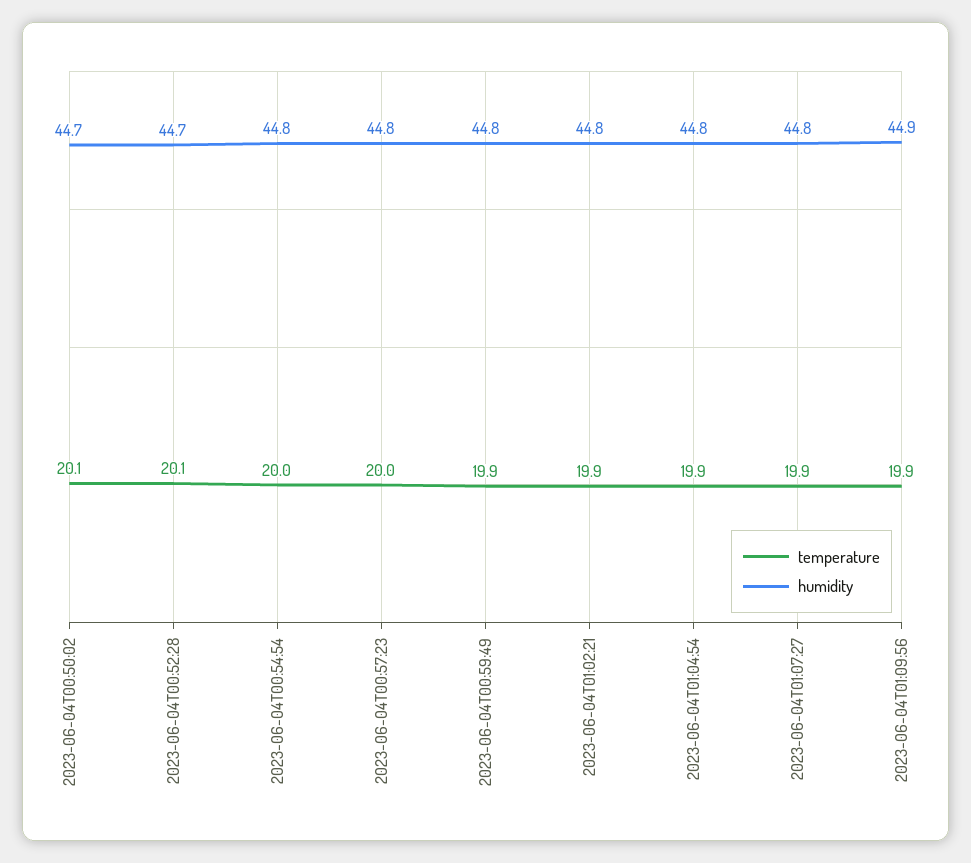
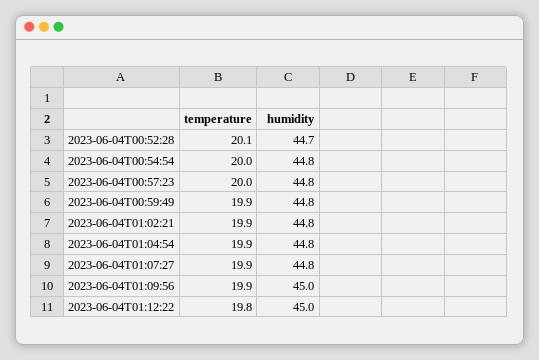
temperature, 2023-06-04T00:50:02: 20.1 -> none
humidity, 2023-06-04T00:50:02: 44.7 -> none
humidity, 2023-06-04T01:09:56: 44.9 -> 45
temperature, 2023-06-04T01:12:22: none -> 19.8
humidity, 2023-06-04T01:12:22: none -> 45

